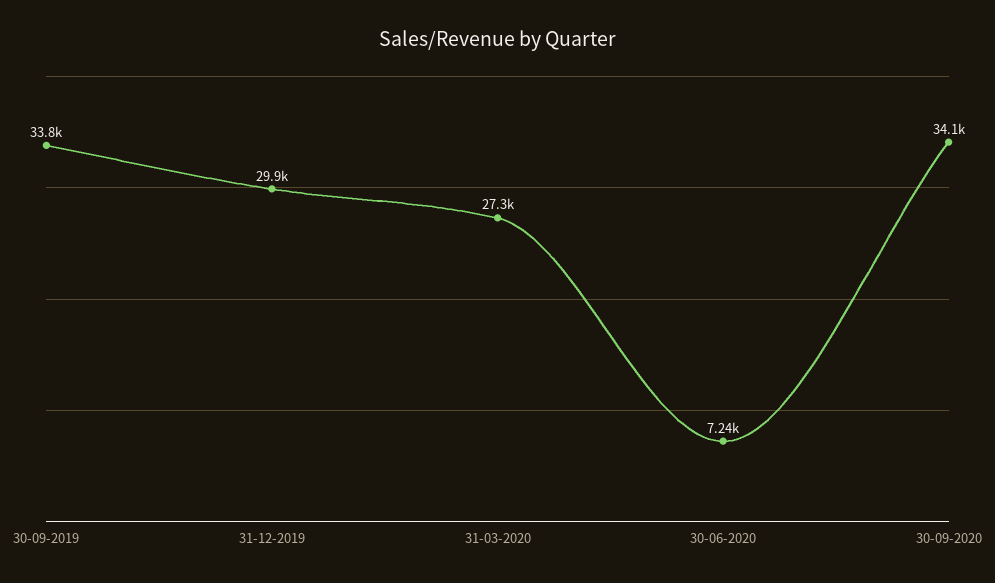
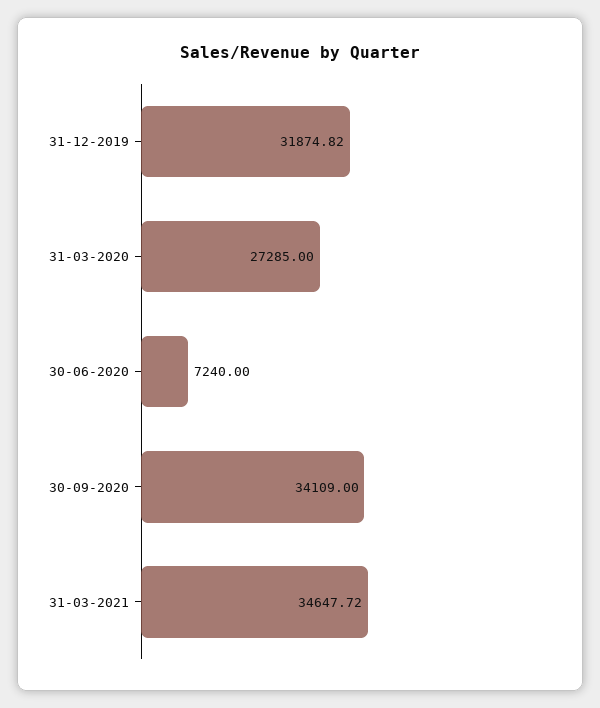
30-09-2019: 33800 -> none
31-12-2019: 29900 -> 31874.82
31-03-2021: none -> 34647.72

